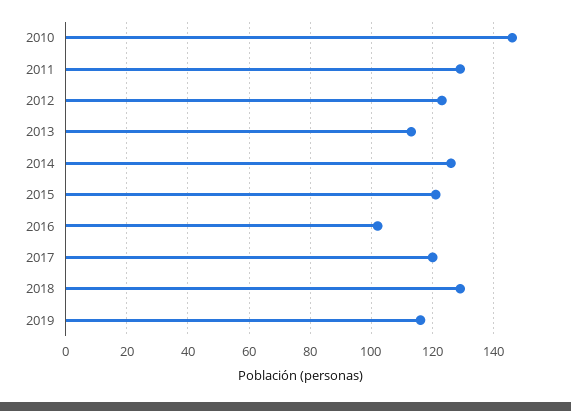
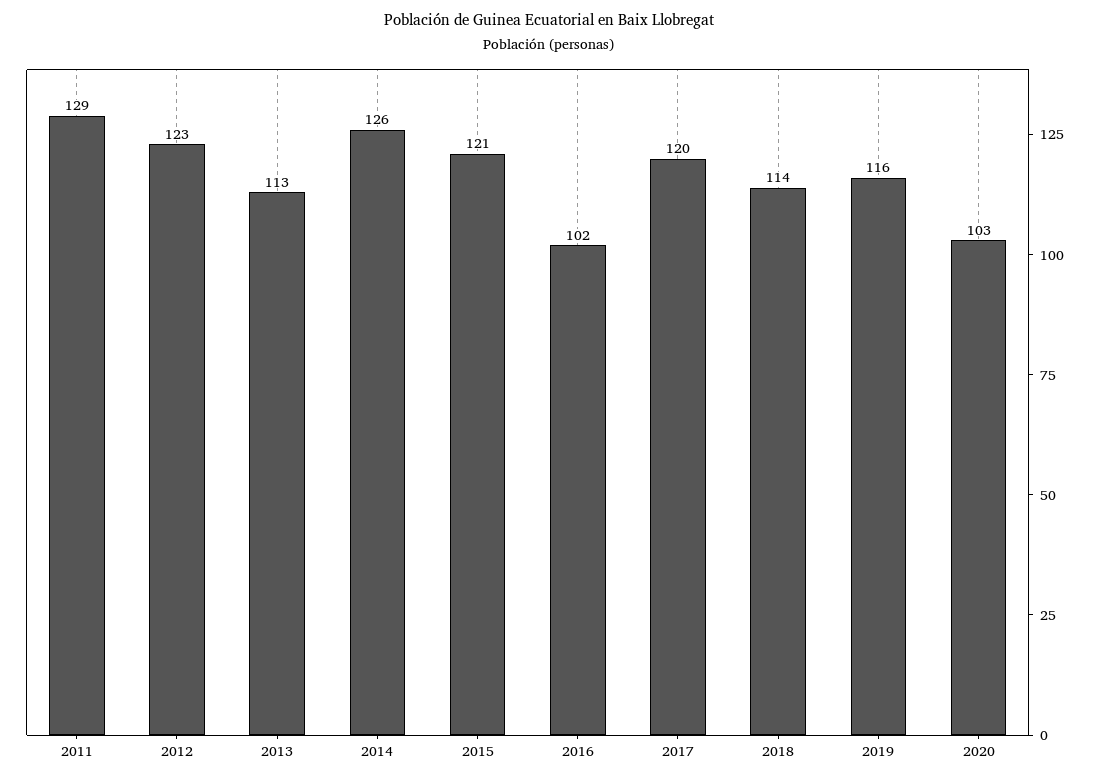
2010: 145 -> none
2018: 130 -> 114
2020: none -> 103

